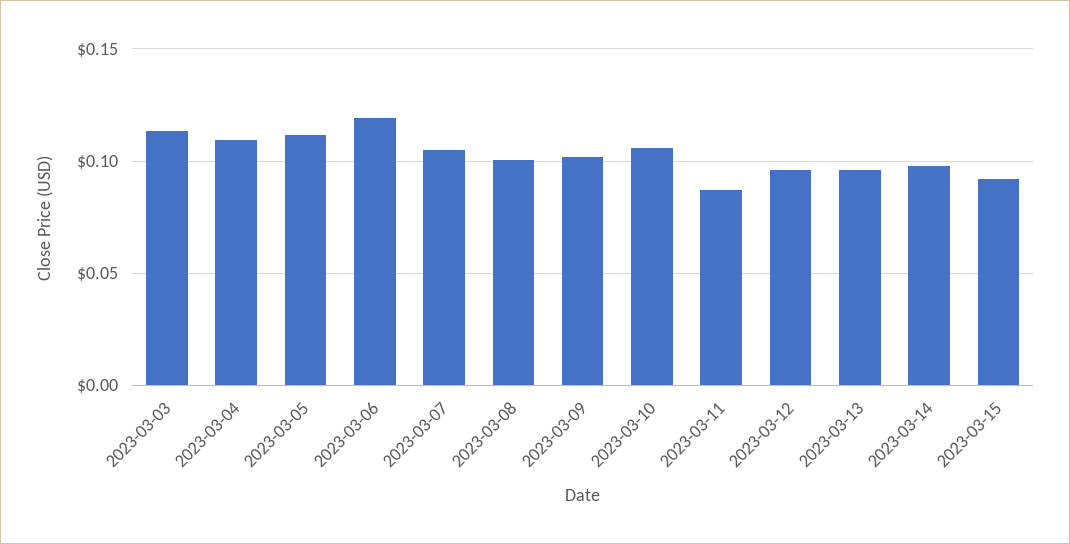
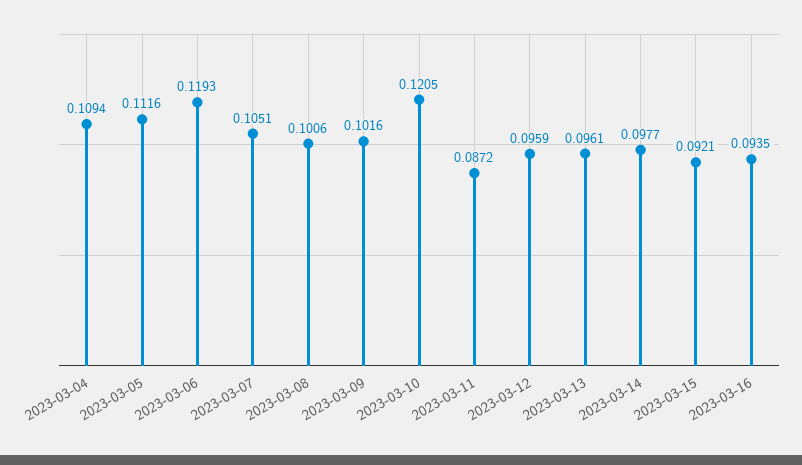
2023-03-03: 0.115 -> none
2023-03-10: 0.105 -> 0.1205
2023-03-16: none -> 0.0935

